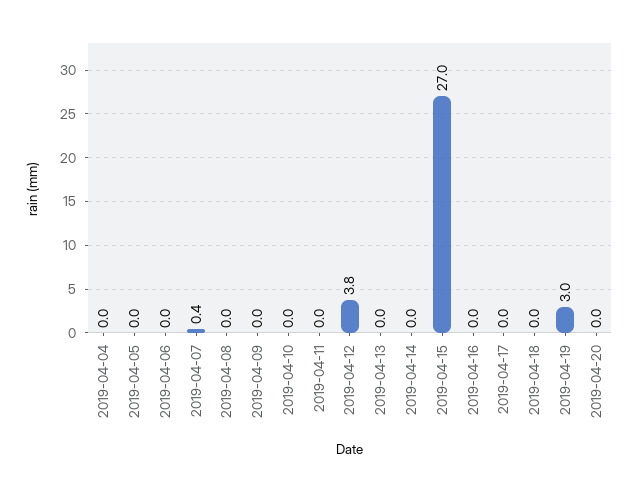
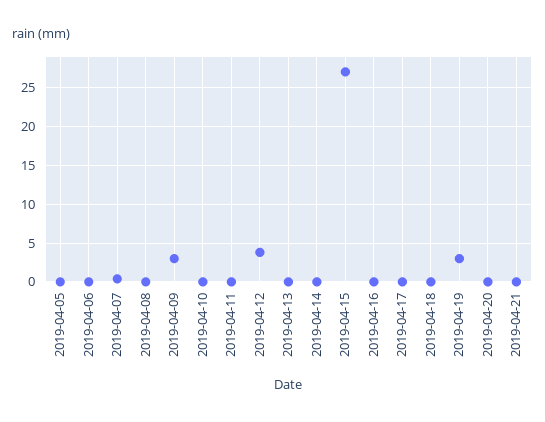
2019-04-04: 0 -> none
2019-04-09: 0 -> 3
2019-04-21: none -> 0

